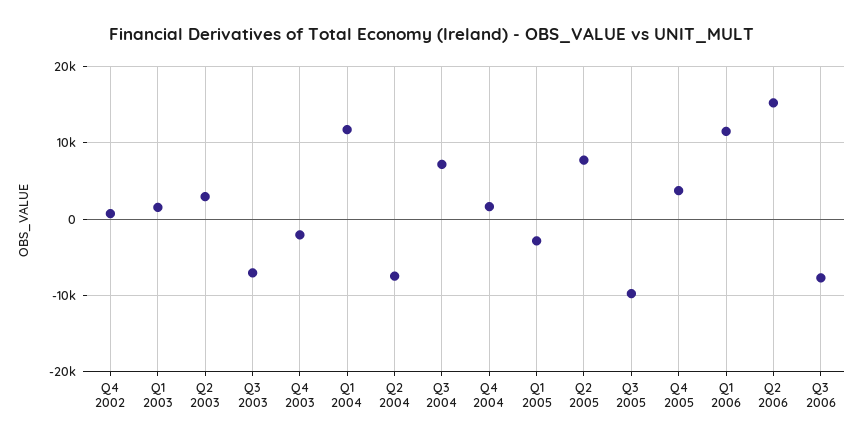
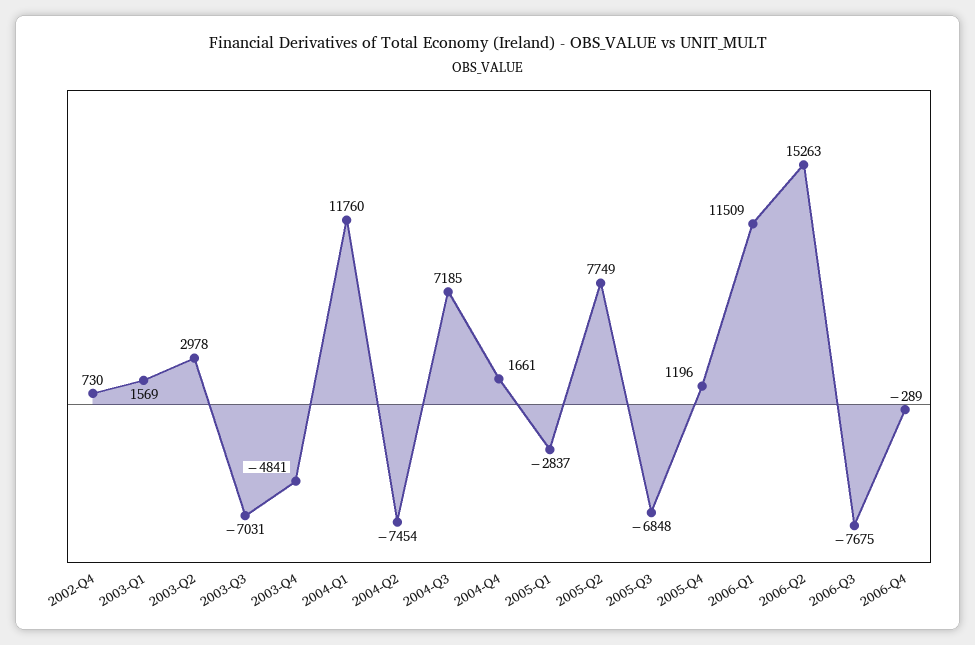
Q4 2003: -2000 -> -4841
Q3 2005: -10000 -> -6848
Q4 2005: 4000 -> 1196
2006-Q4: none -> -289

